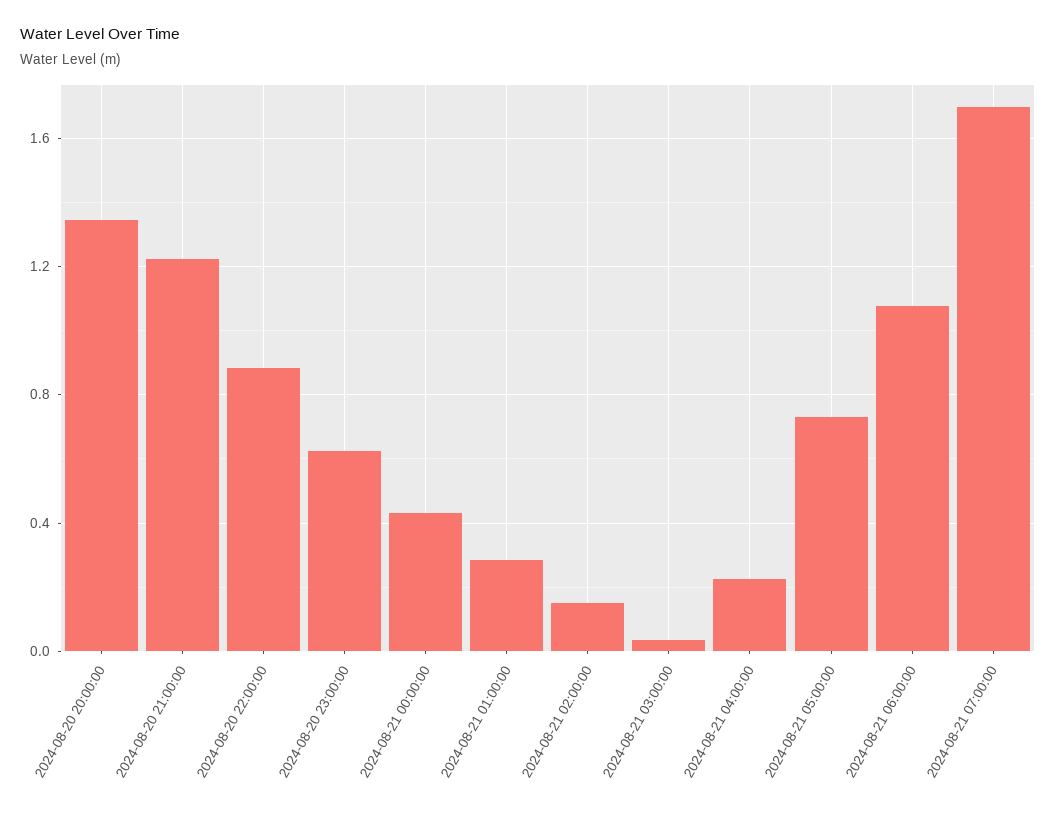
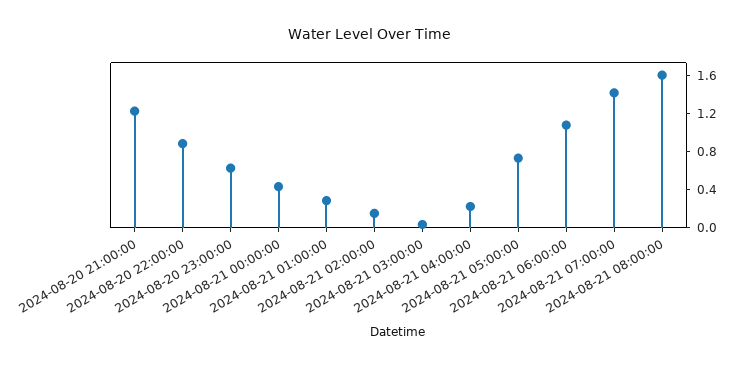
2024-08-20 20:00:00: 1.35 -> none
2024-08-21 07:00:00: 1.7 -> 1.4
2024-08-21 08:00:00: none -> 1.6

